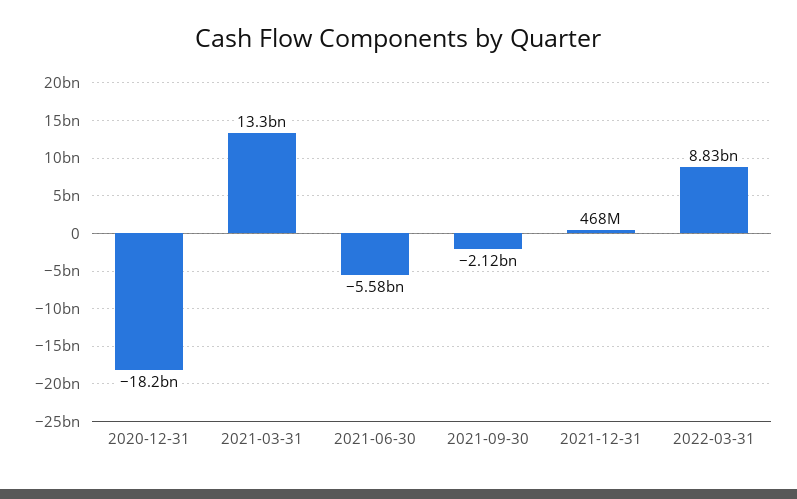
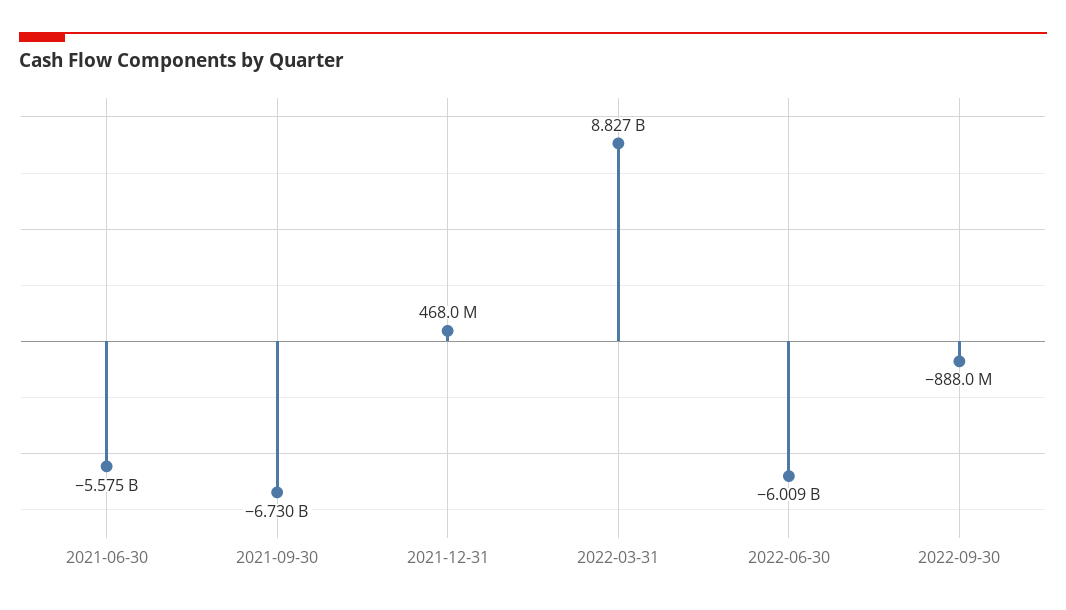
2020-12-31: -18200000000 -> none
2021-03-31: 13300000000 -> none
2021-09-30: -2120000000 -> -6730000000
2022-06-30: none -> -6009000000
2022-09-30: none -> -888000000

